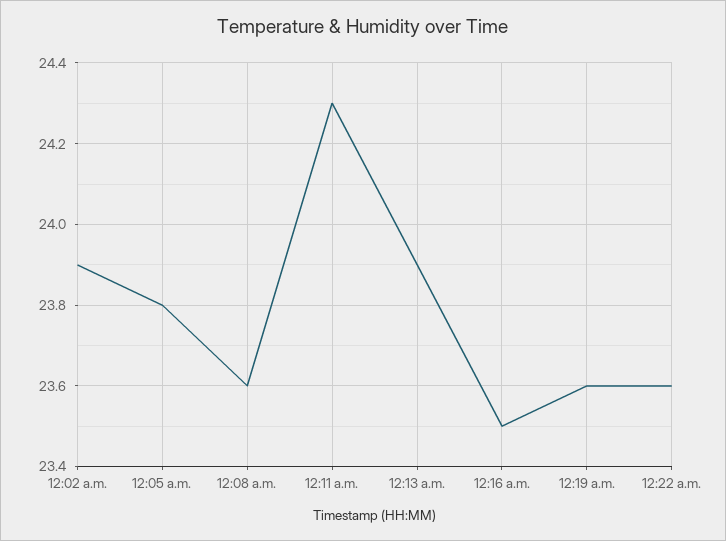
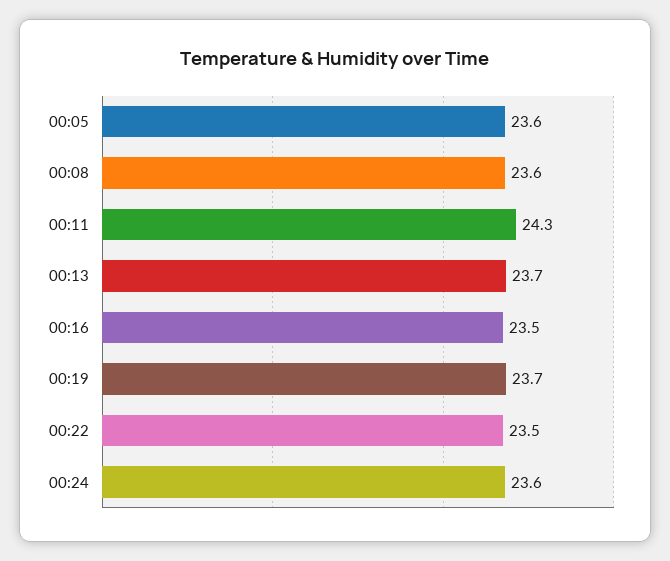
12:02 a.m.: 23.9 -> none
12:05 a.m.: 23.8 -> 23.6
12:13 a.m.: 23.9 -> 23.7
12:19 a.m.: 23.6 -> 23.7
12:22 a.m.: 23.6 -> 23.5
00:24: none -> 23.6

